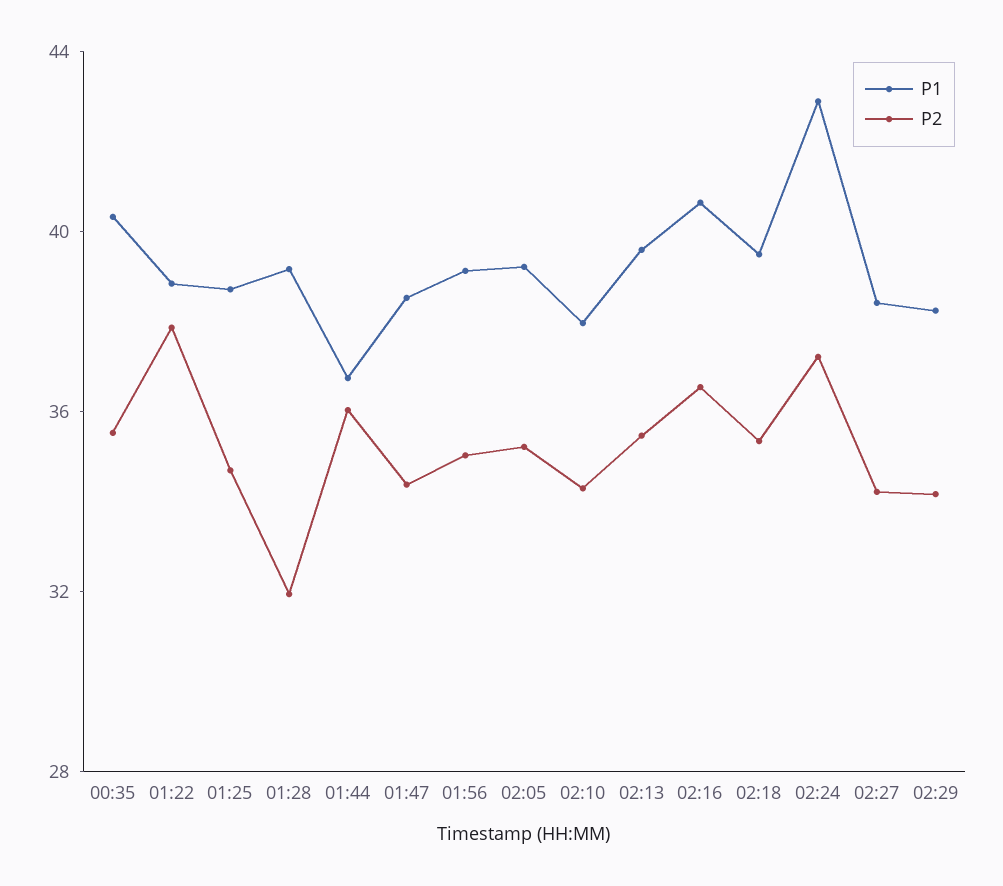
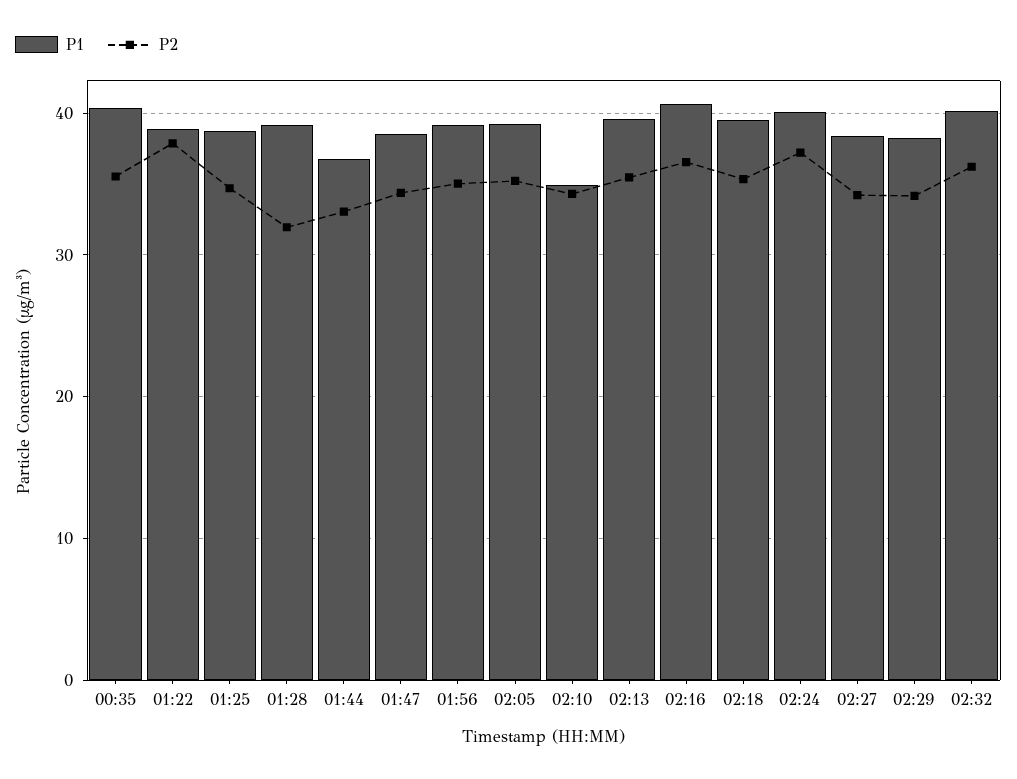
P2, 01:44: 36 -> 33
P1, 02:10: 38 -> 35
P1, 02:24: 43 -> 40
P1, 02:32: none -> 40
P2, 02:32: none -> 36

